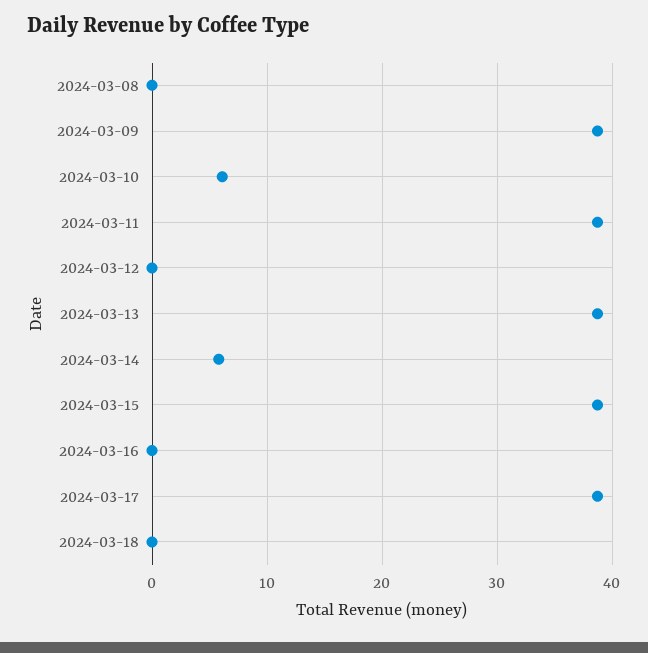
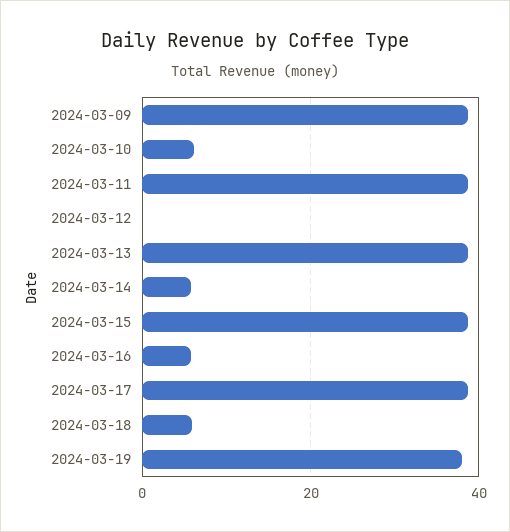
2024-03-08: 0 -> none
2024-03-16: 0 -> 6
2024-03-18: 0 -> 6
2024-03-19: none -> 38

